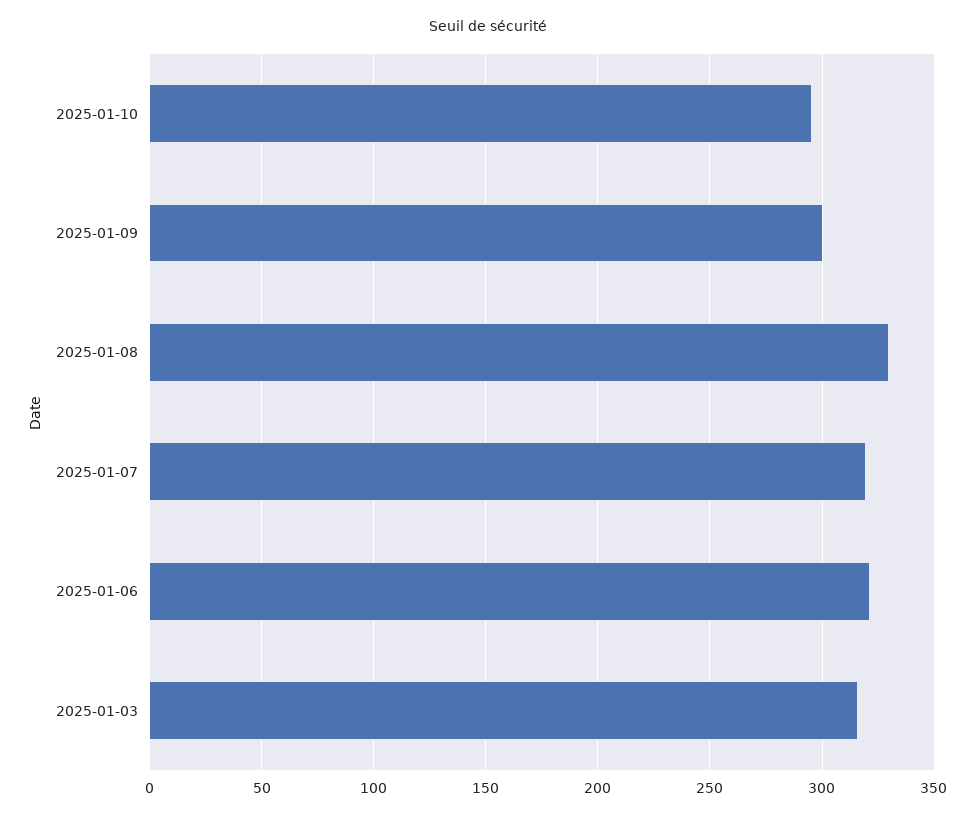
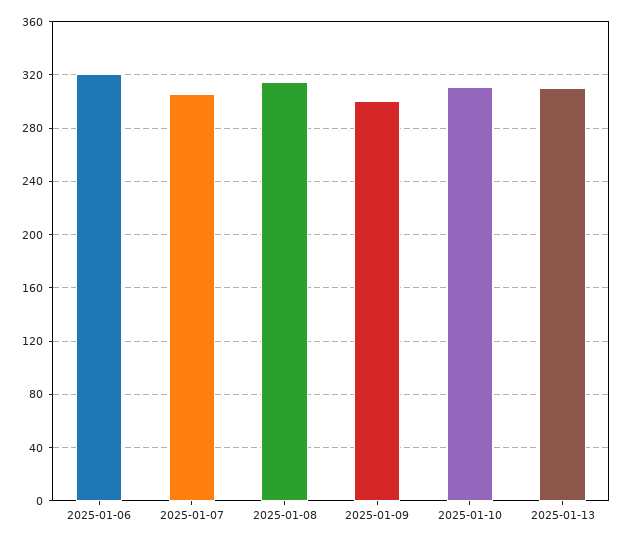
2025-01-10: 295 -> 310
2025-01-08: 330 -> 315
2025-01-07: 320 -> 305
2025-01-03: 315 -> none
2025-01-13: none -> 310

